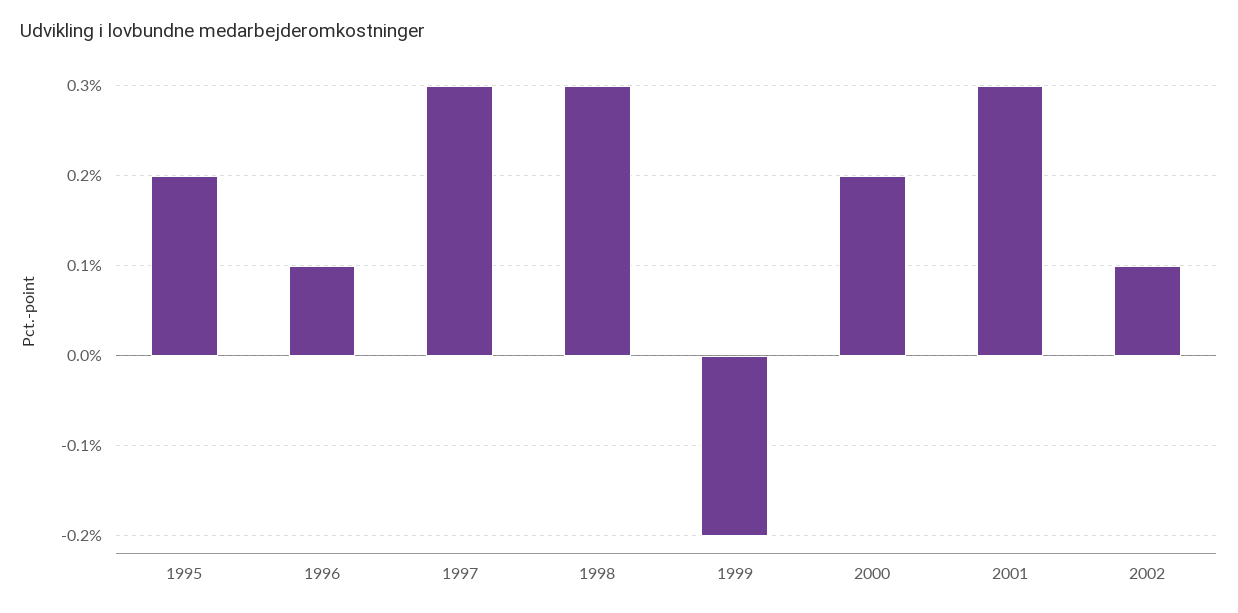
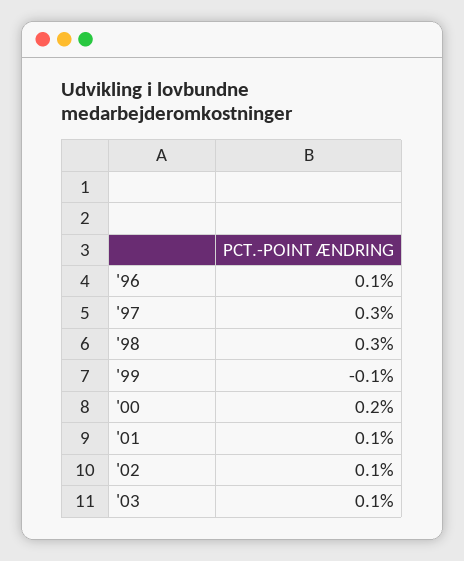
1995: 0.2 -> none
1999: -0.2 -> -0.1
2001: 0.3 -> 0.1
'03: none -> 0.1

